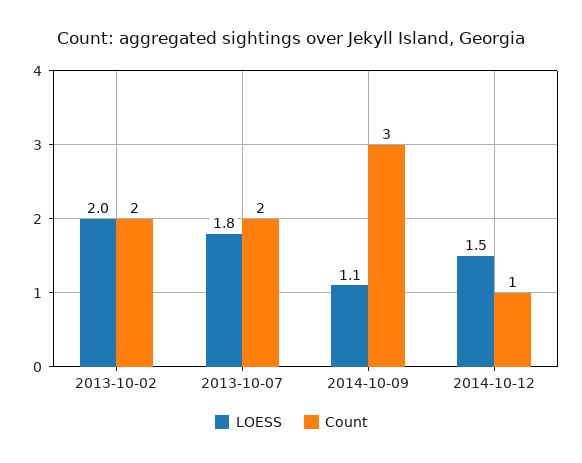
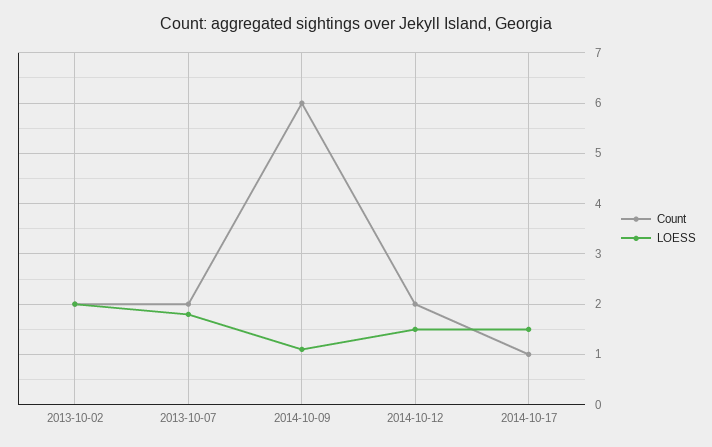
Count, 2014-10-09: 3 -> 6
Count, 2014-10-12: 1 -> 2
Count, 2014-10-17: none -> 1
LOESS, 2014-10-17: none -> 1.5

